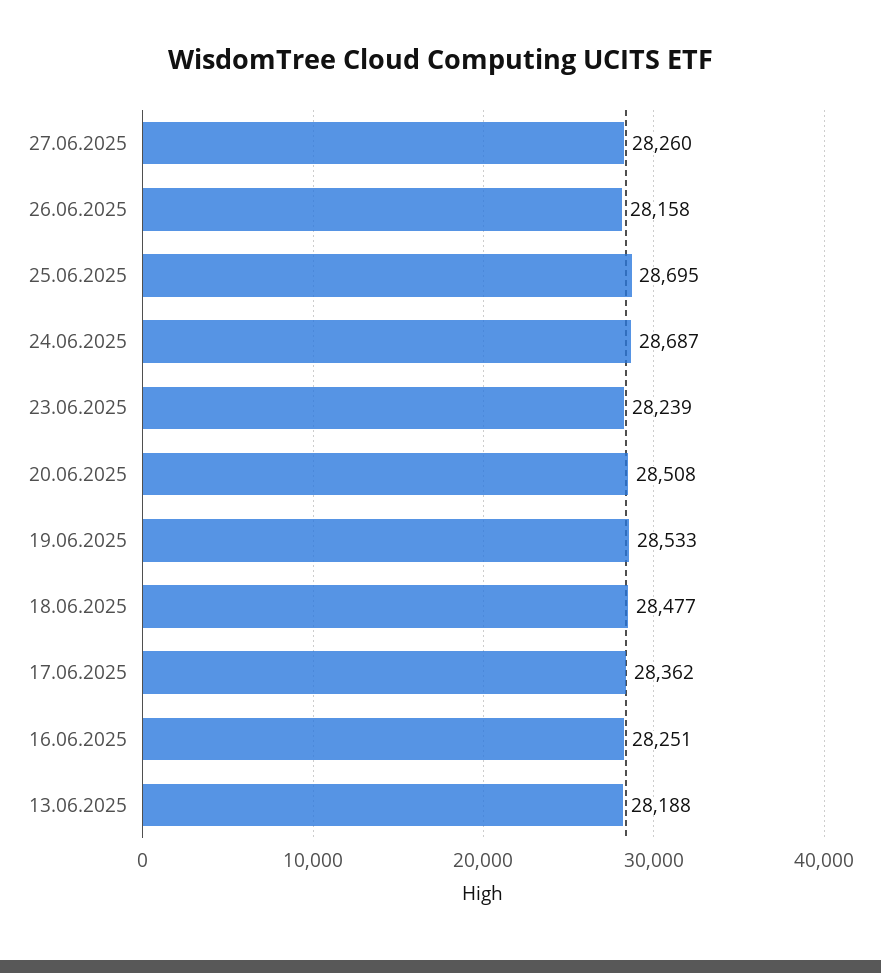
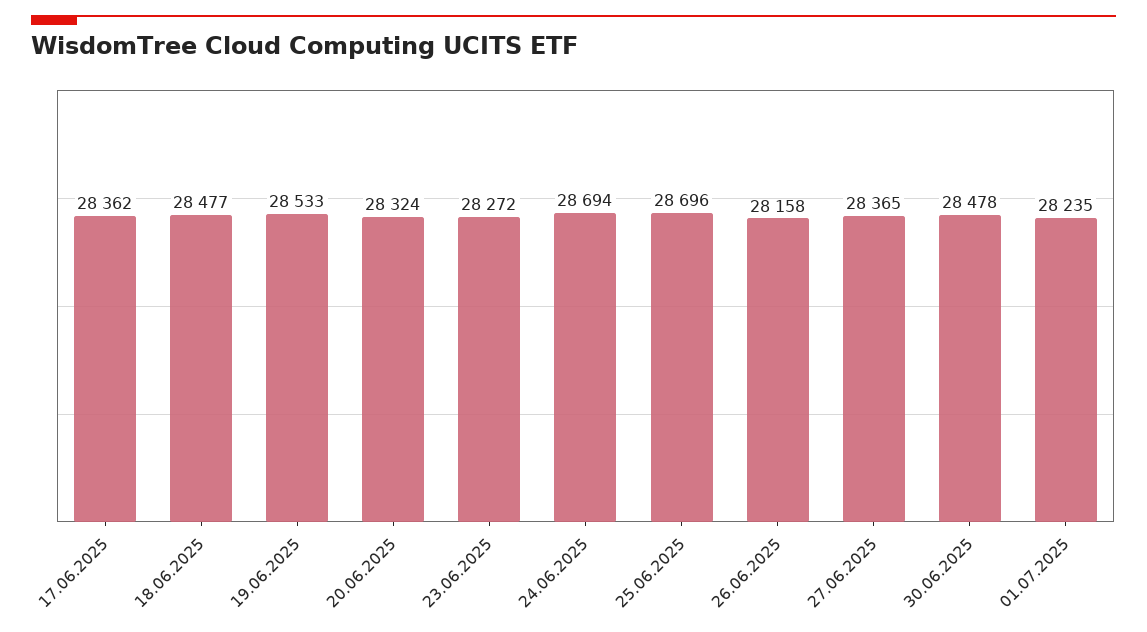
27.06.2025: 28260 -> 28365
25.06.2025: 28695 -> 28696
24.06.2025: 28687 -> 28694
23.06.2025: 28239 -> 28272
20.06.2025: 28508 -> 28324
16.06.2025: 28251 -> none
13.06.2025: 28188 -> none
30.06.2025: none -> 28478
01.07.2025: none -> 28235

